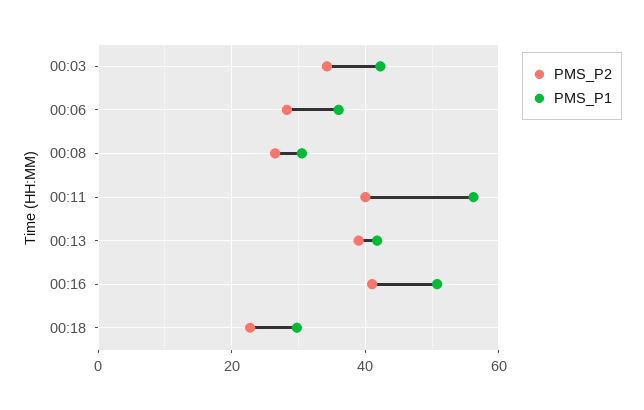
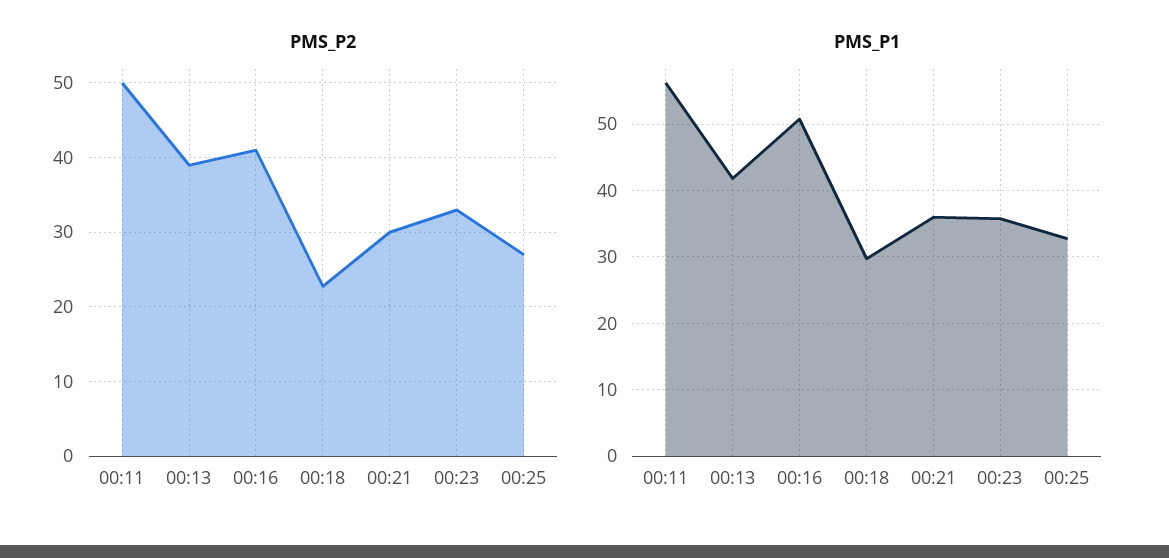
PMS_P2, 00:03: 34 -> none
PMS_P1, 00:03: 42 -> none
PMS_P2, 00:06: 28 -> none
PMS_P1, 00:06: 36 -> none
PMS_P2, 00:08: 26 -> none
PMS_P1, 00:08: 30 -> none
PMS_P2, 00:11: 40 -> 50
PMS_P2, 00:21: none -> 30
PMS_P2, 00:23: none -> 33
PMS_P2, 00:25: none -> 27
PMS_P1, 00:21: none -> 36
PMS_P1, 00:23: none -> 36
PMS_P1, 00:25: none -> 33

